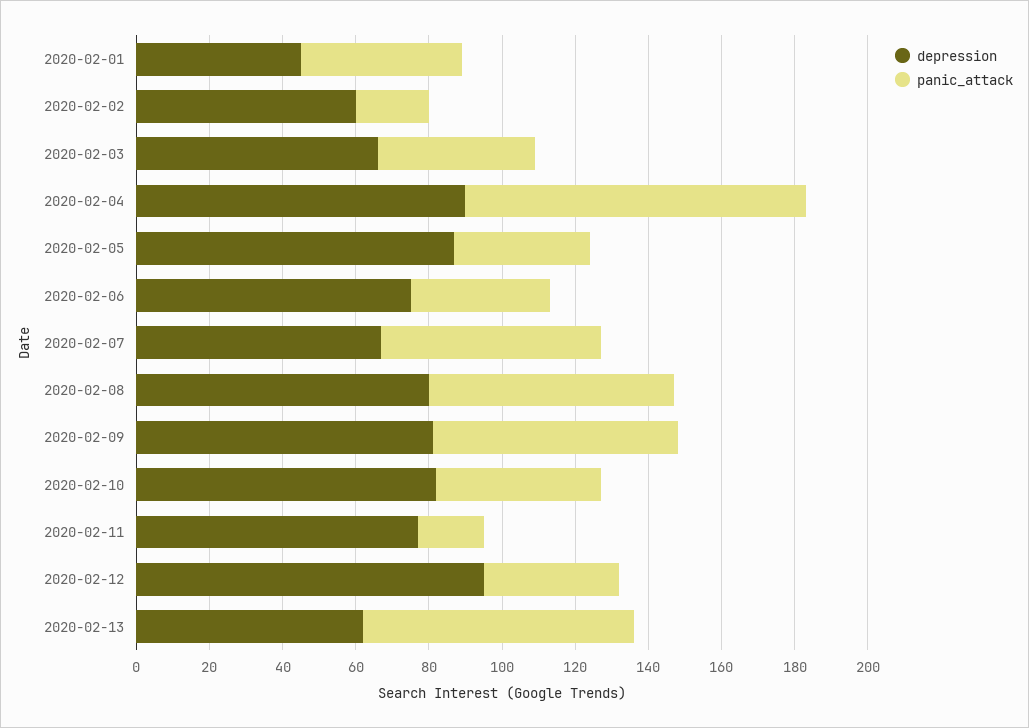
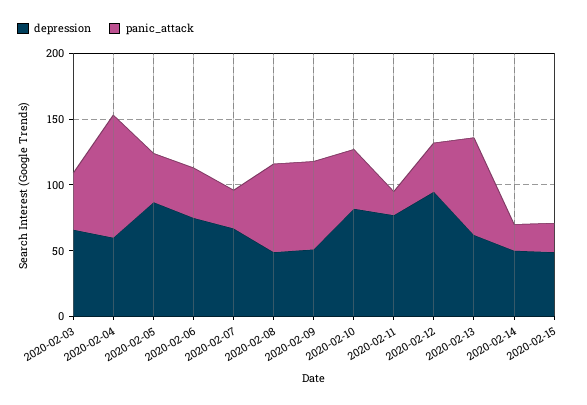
depression, 2020-02-01: 45 -> none
panic_attack, 2020-02-01: 45 -> none
depression, 2020-02-02: 60 -> none
panic_attack, 2020-02-02: 20 -> none
depression, 2020-02-04: 90 -> 60
panic_attack, 2020-02-07: 60 -> 30
depression, 2020-02-08: 80 -> 50
depression, 2020-02-09: 80 -> 50
depression, 2020-02-14: none -> 50
panic_attack, 2020-02-14: none -> 20
depression, 2020-02-15: none -> 50
panic_attack, 2020-02-15: none -> 20

